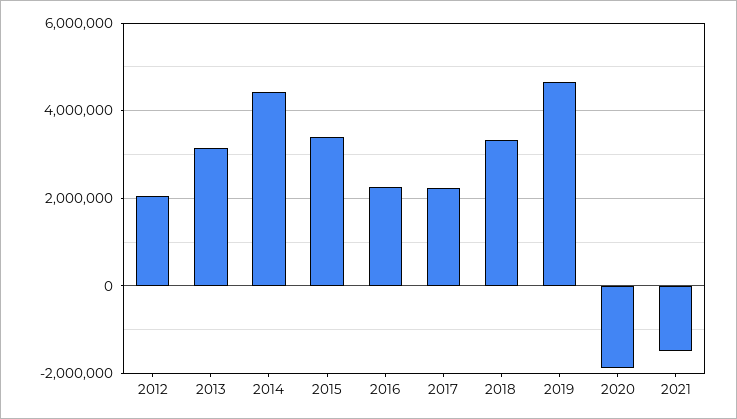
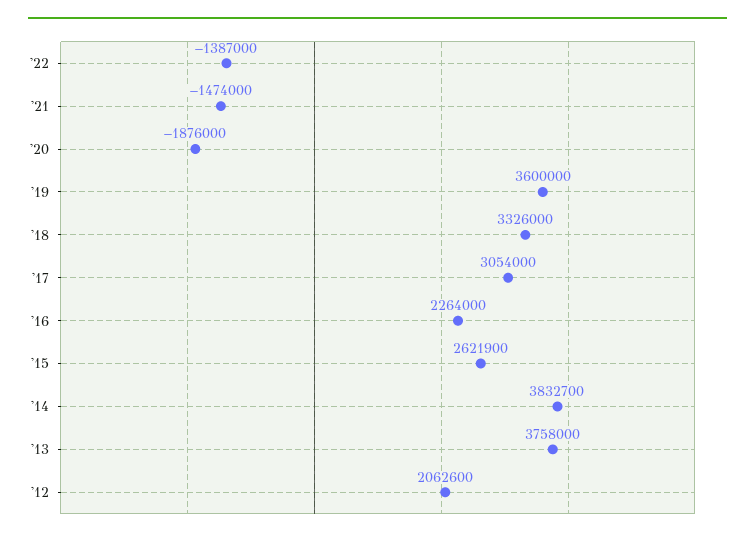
2013: 3200000 -> 3758000
2014: 4400000 -> 3832700
2015: 3400000 -> 2621900
2017: 2200000 -> 3054000
2019: 4600000 -> 3600000
'22: none -> -1387000

